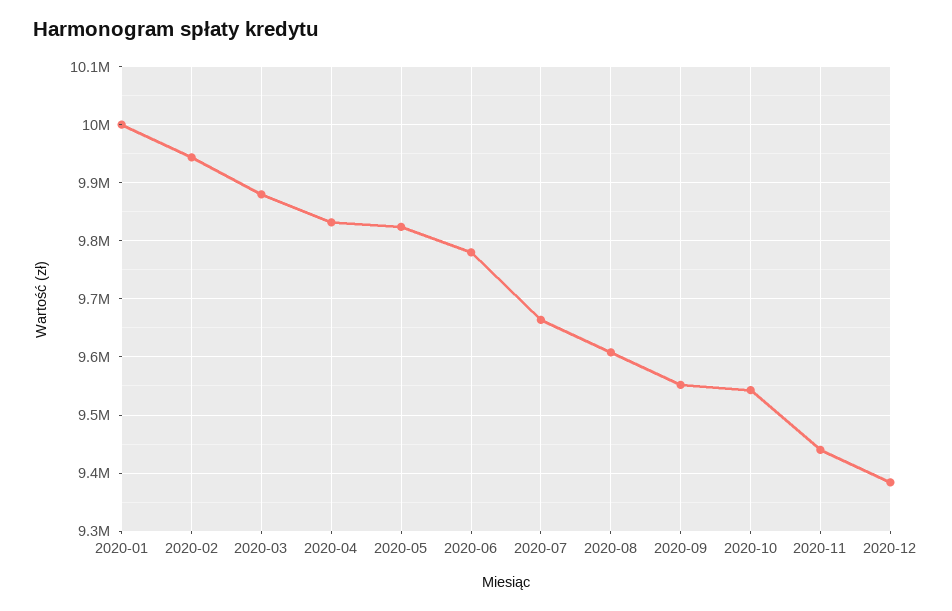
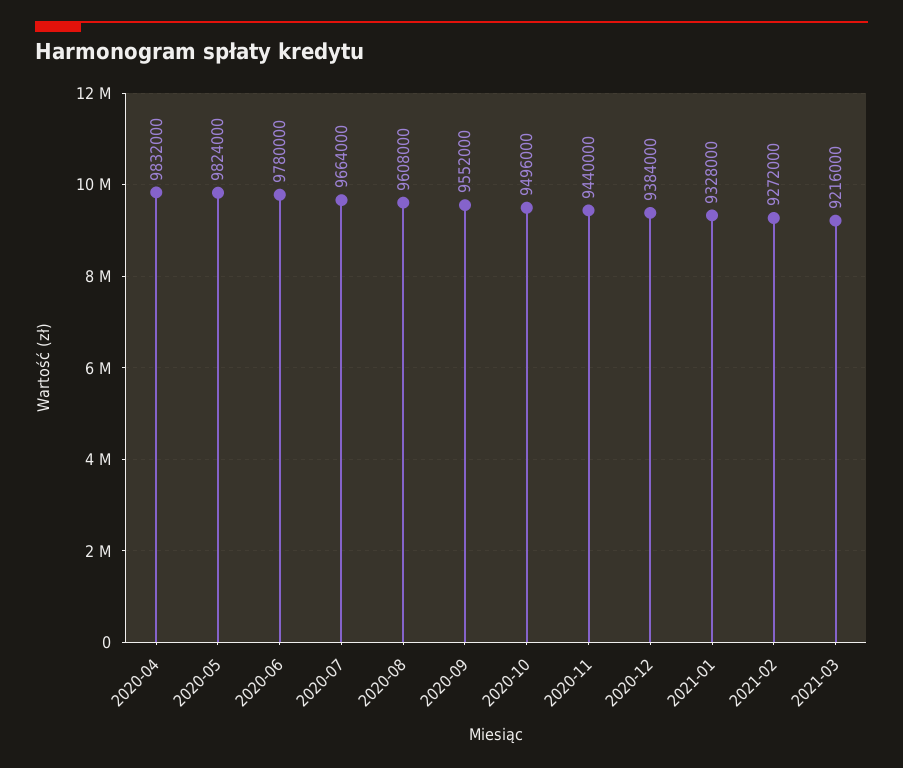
2020-01: 10000000 -> none
2020-02: 9940000 -> none
2020-03: 9880000 -> none
2020-10: 9540000 -> 9496000
2021-01: none -> 9328000
2021-02: none -> 9272000
2021-03: none -> 9216000

